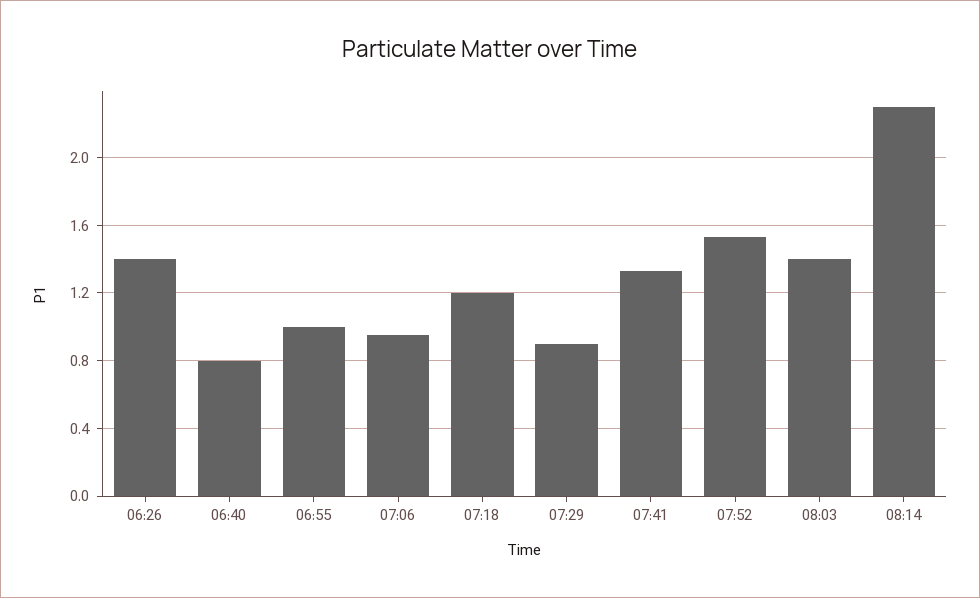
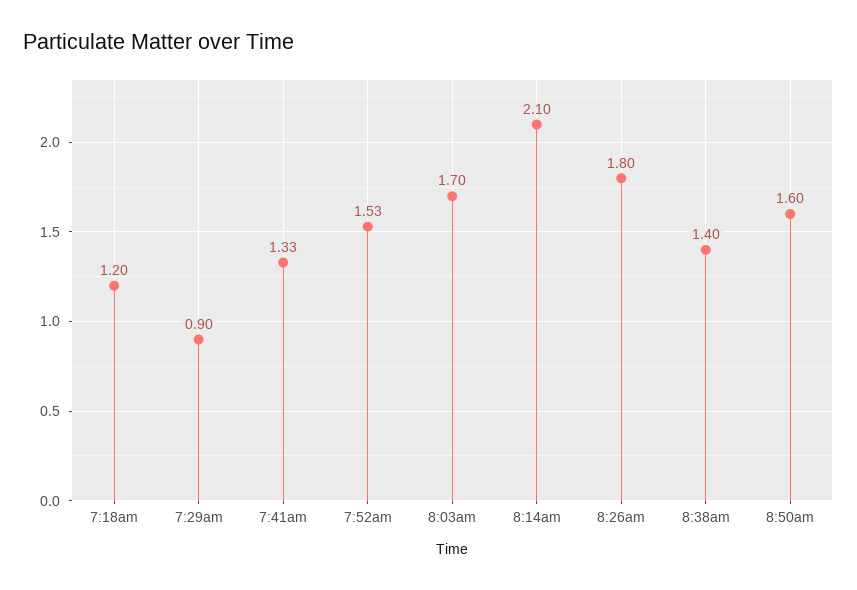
06:26: 1.4 -> none
06:40: 0.8 -> none
06:55: 1 -> none
07:06: 0.95 -> none
08:03: 1.4 -> 1.7
08:14: 2.3 -> 2.1
8:26am: none -> 1.8
8:38am: none -> 1.4
8:50am: none -> 1.6

